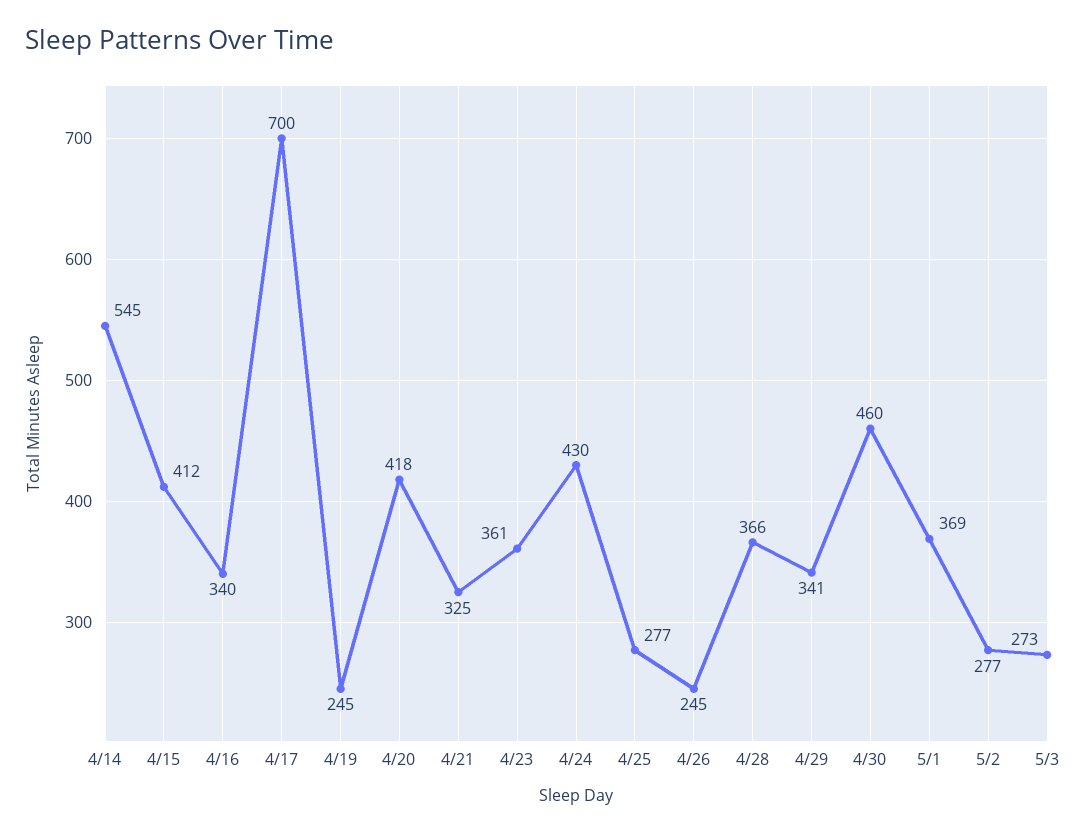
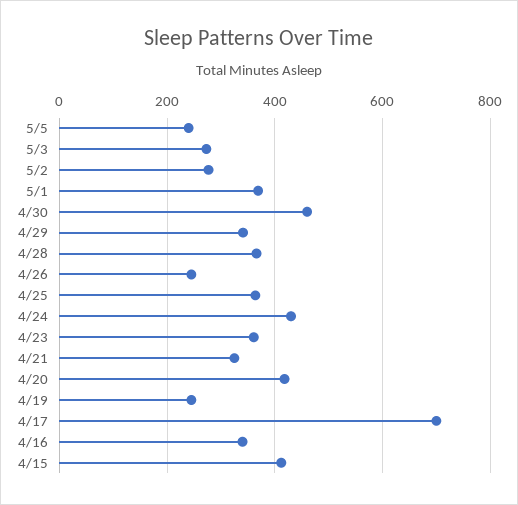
4/14: 545 -> none
4/25: 277 -> 360
5/5: none -> 240

